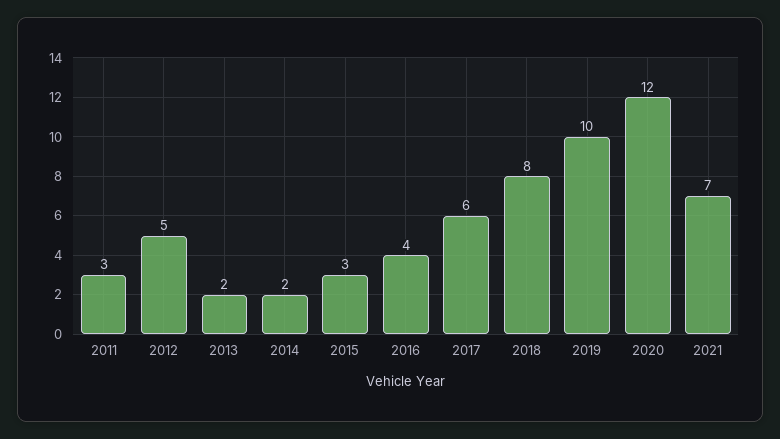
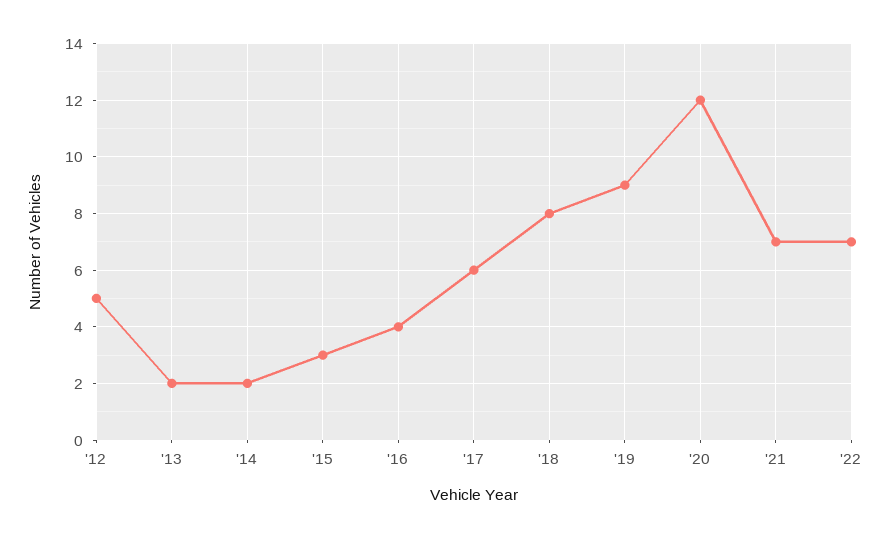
2011: 3 -> none
2019: 10 -> 9
'22: none -> 7

